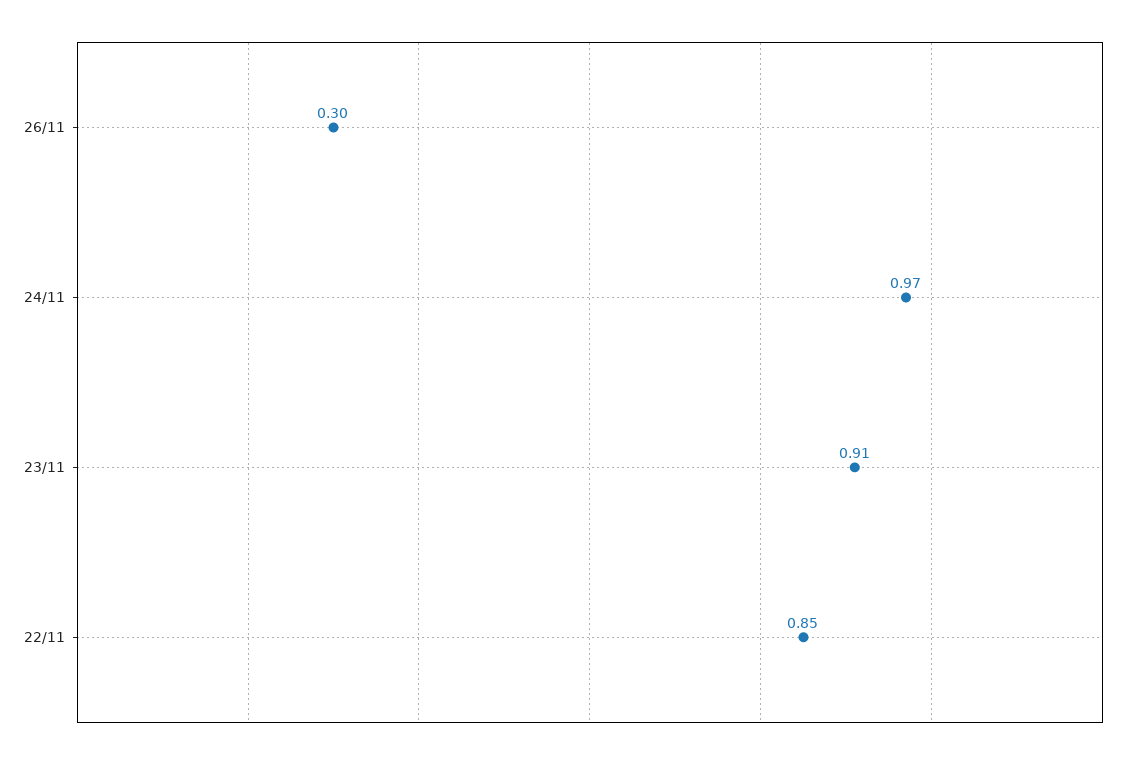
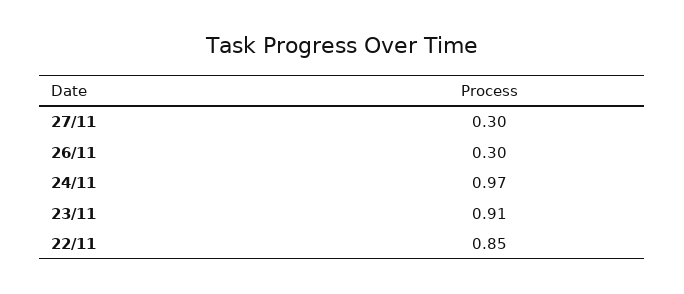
27/11: none -> 0.3

